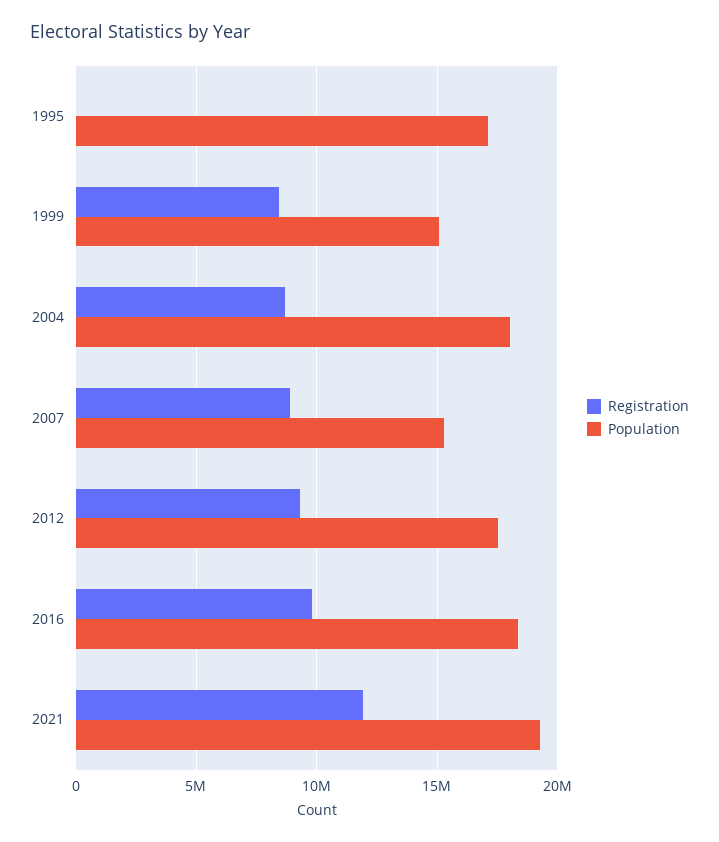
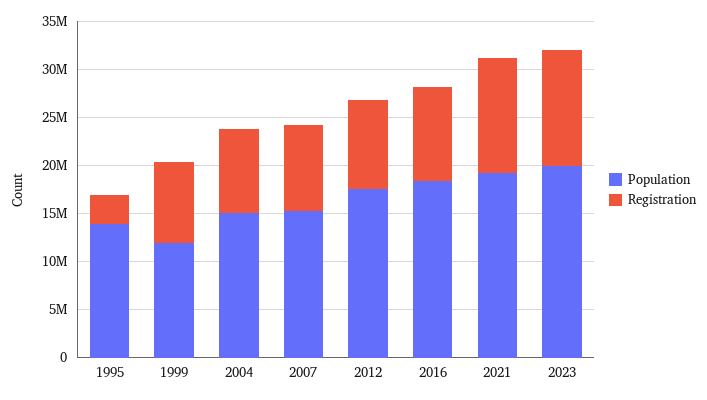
Registration, 1995: 0 -> 3000000
Population, 1995: 17000000 -> 14000000
Population, 1999: 15000000 -> 12000000
Population, 2004: 18000000 -> 15000000
Population, 2023: none -> 20000000
Registration, 2023: none -> 12000000

